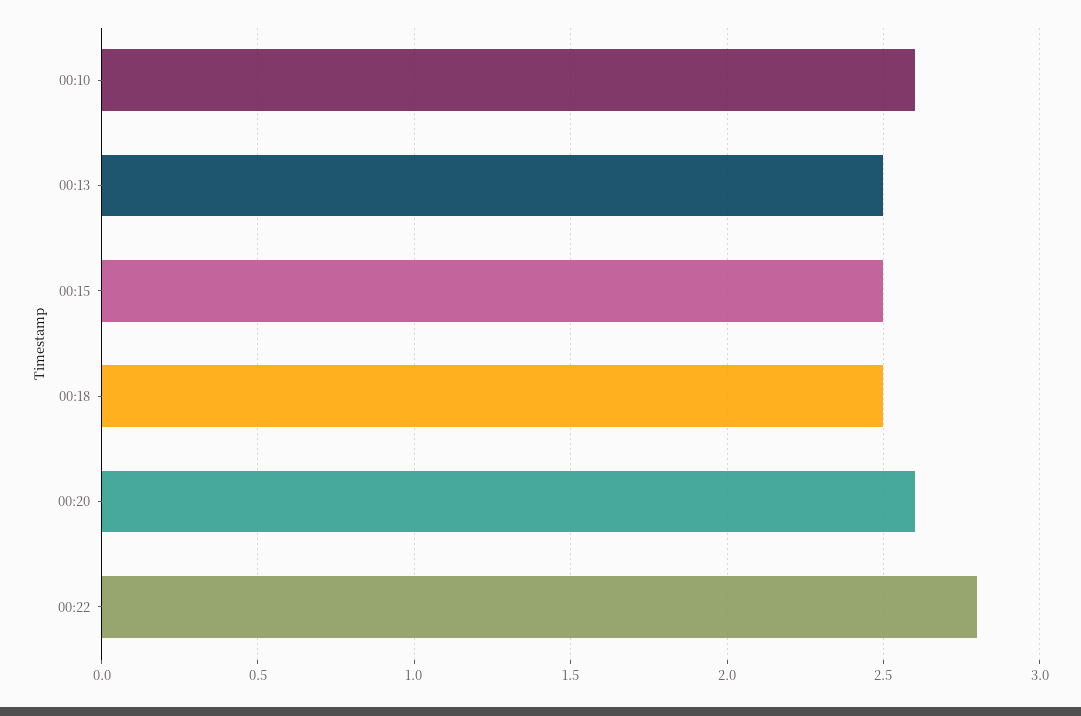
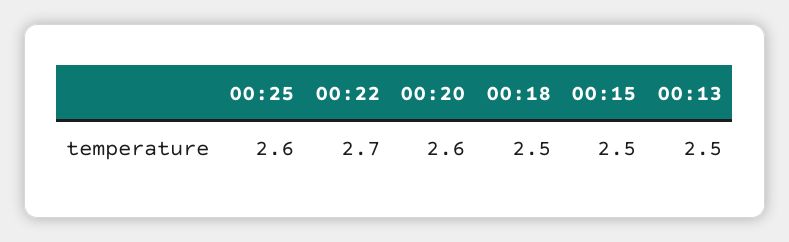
00:10: 2.6 -> none
00:22: 2.8 -> 2.7
00:25: none -> 2.6

